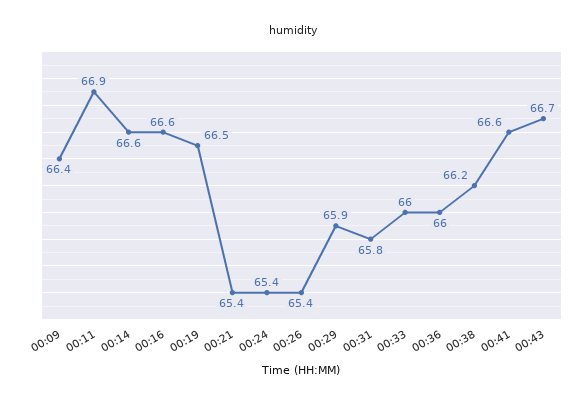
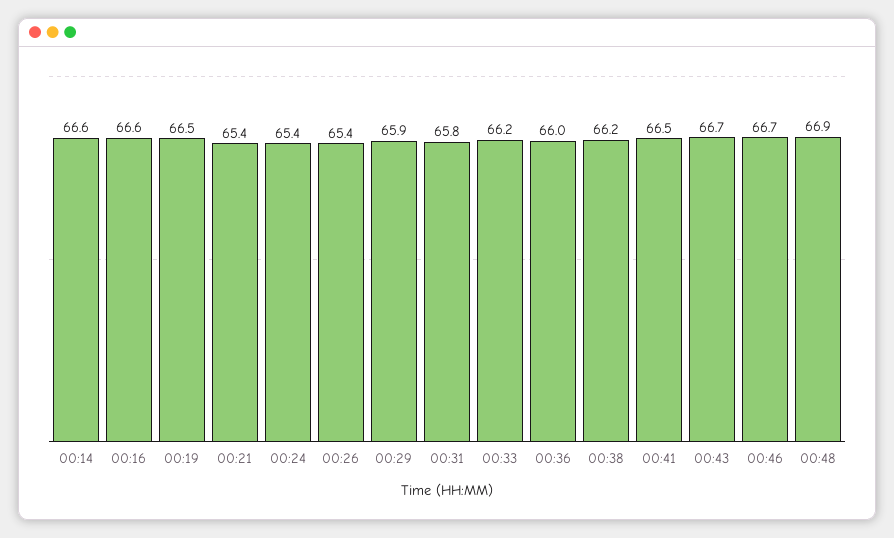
00:09: 66.4 -> none
00:11: 66.9 -> none
00:33: 66 -> 66.2
00:41: 66.6 -> 66.5
00:46: none -> 66.7
00:48: none -> 66.9

